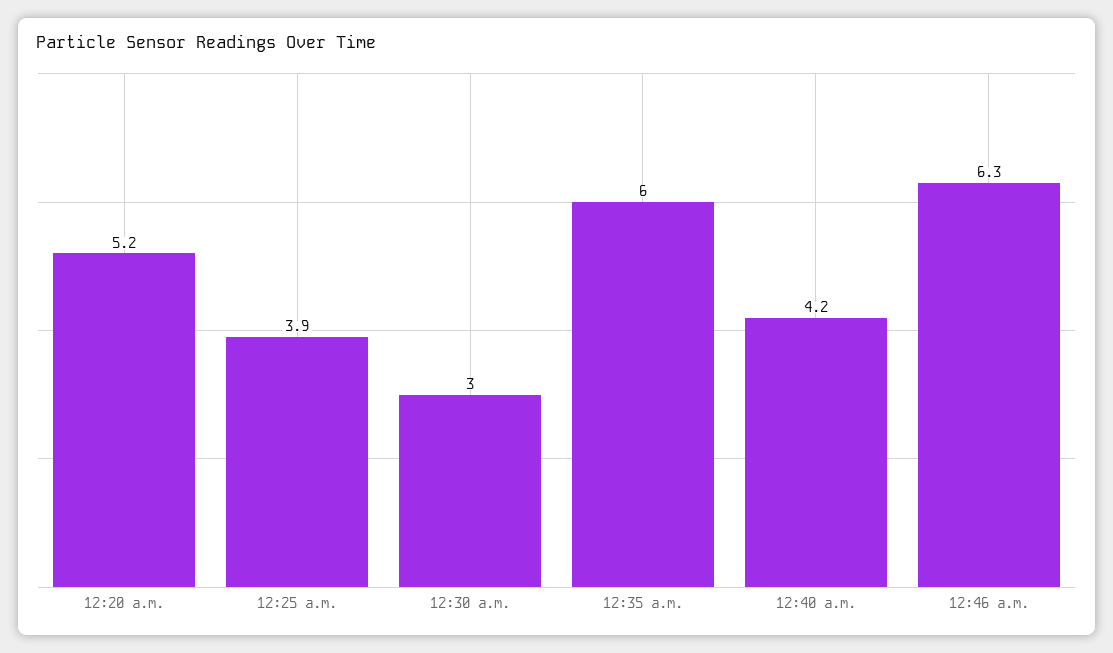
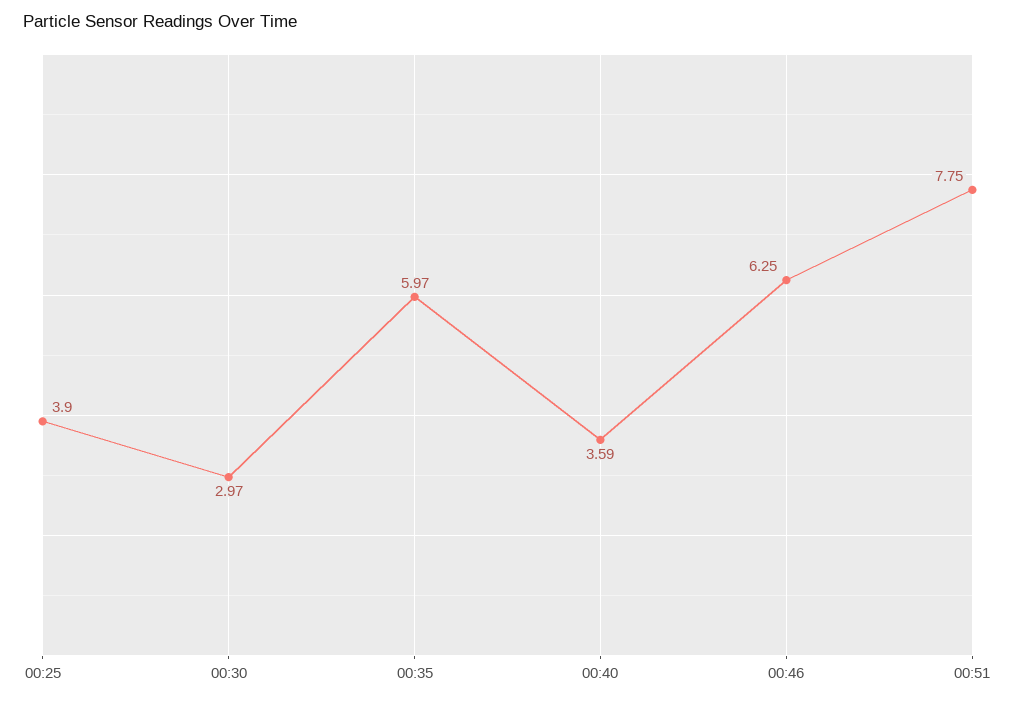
12:20 a.m.: 5.2 -> none
12:40 a.m.: 4.2 -> 3.59
00:51: none -> 7.75

